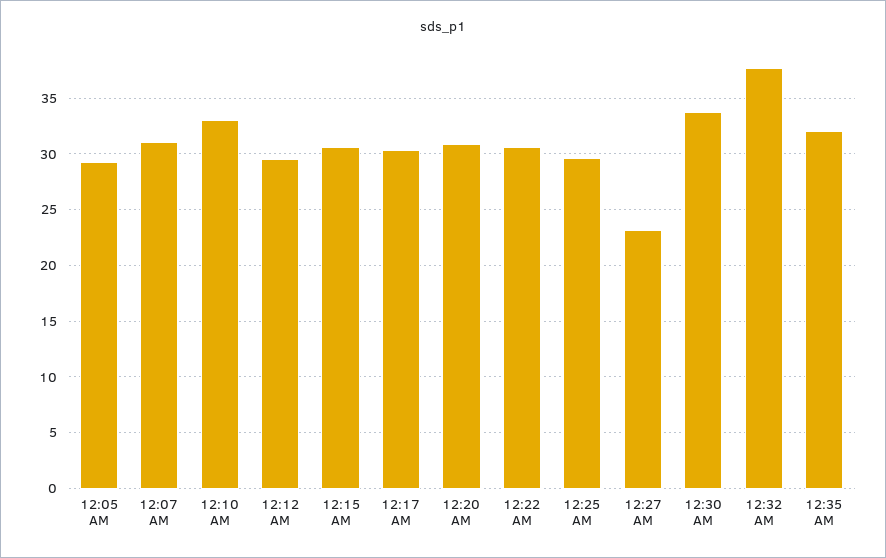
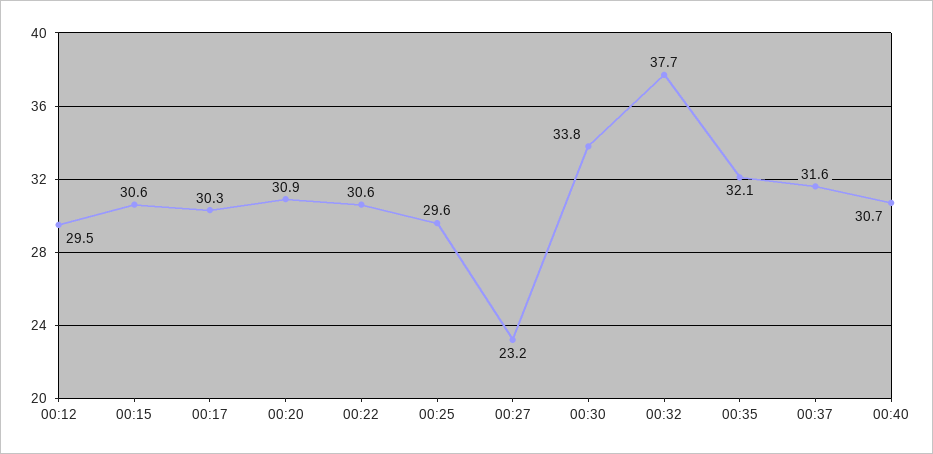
12:05 AM: 29 -> none
12:07 AM: 31 -> none
12:10 AM: 33 -> none
00:37: none -> 31.6
00:40: none -> 30.7

